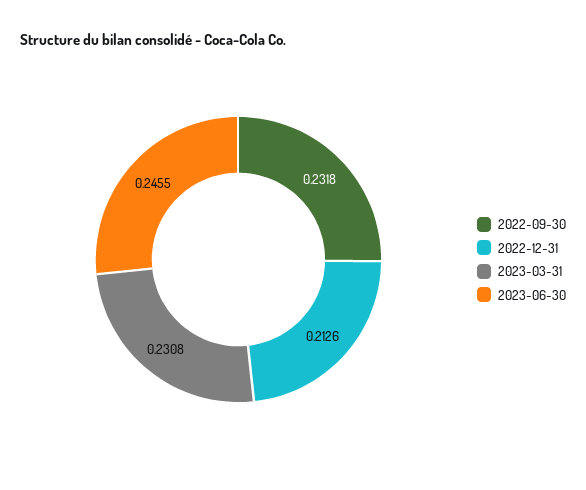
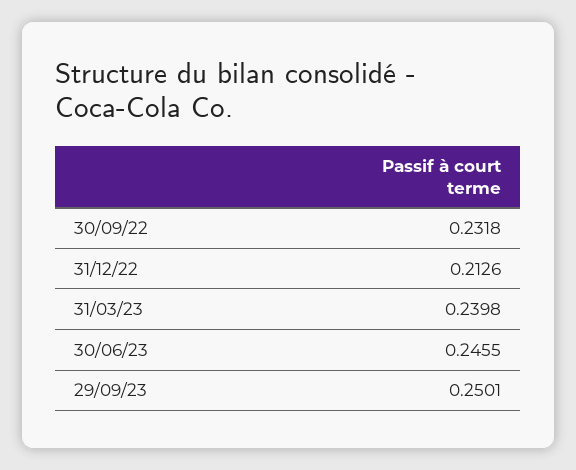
2023-03-31: 0.2308 -> 0.2398
29/09/23: none -> 0.2501

